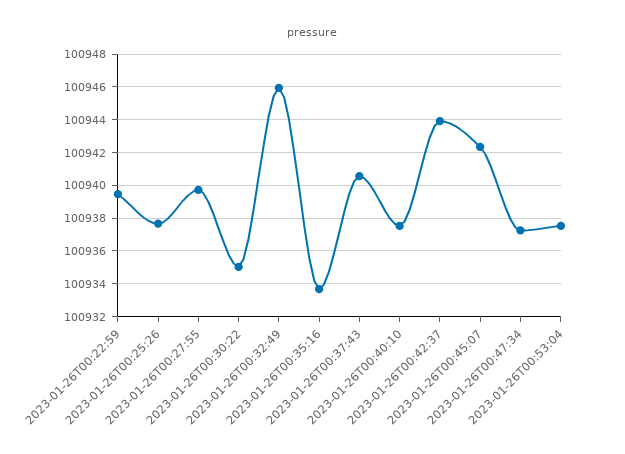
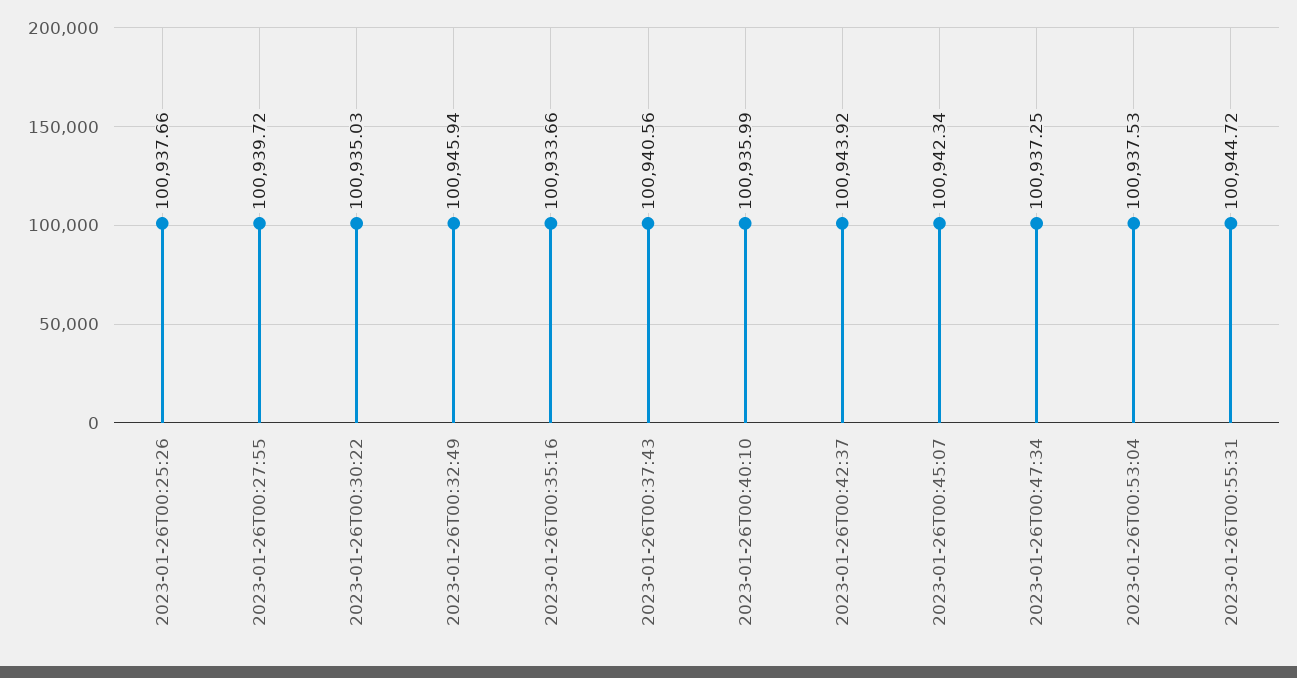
2023-01-26T00:22:59: 100939.5 -> none
2023-01-26T00:40:10: 100937.5 -> 100935.99
2023-01-26T00:55:31: none -> 100944.72

